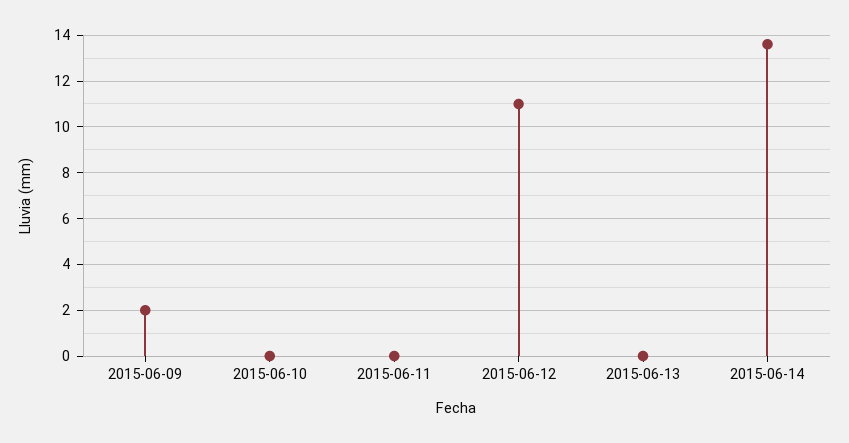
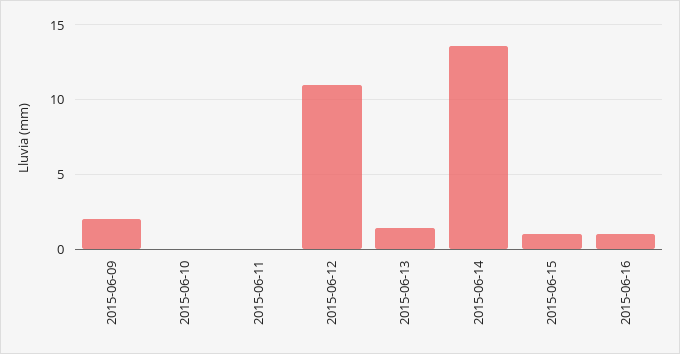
2015-06-13: 0 -> 1.5
2015-06-15: none -> 1
2015-06-16: none -> 1

